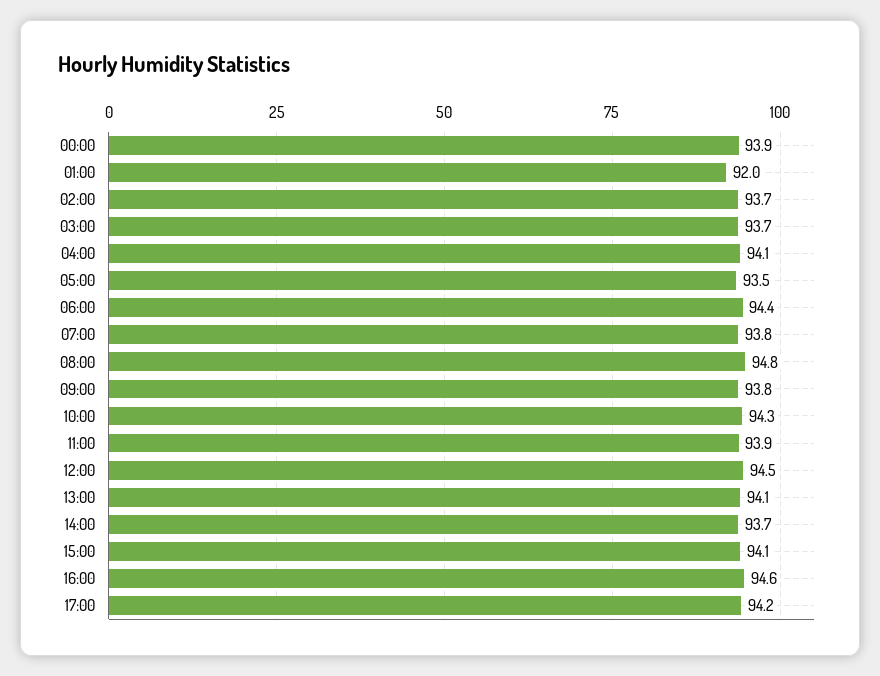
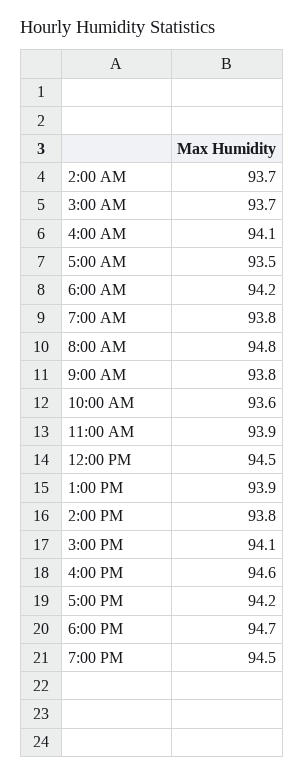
00:00: 93.9 -> none
01:00: 92 -> none
06:00: 94.4 -> 94.2
10:00: 94.3 -> 93.6
13:00: 94.1 -> 93.9
14:00: 93.7 -> 93.8
6:00 PM: none -> 94.7
7:00 PM: none -> 94.5

